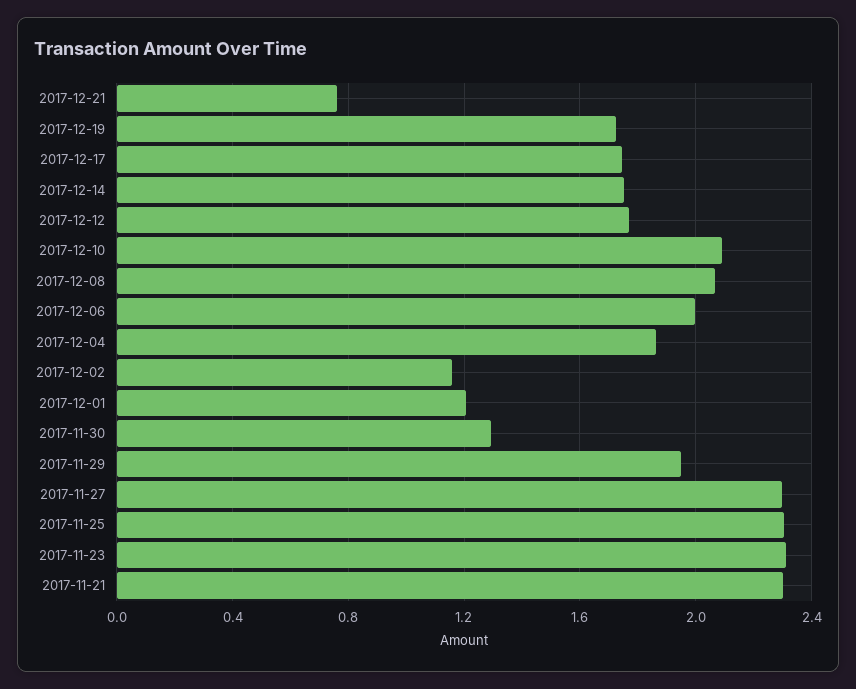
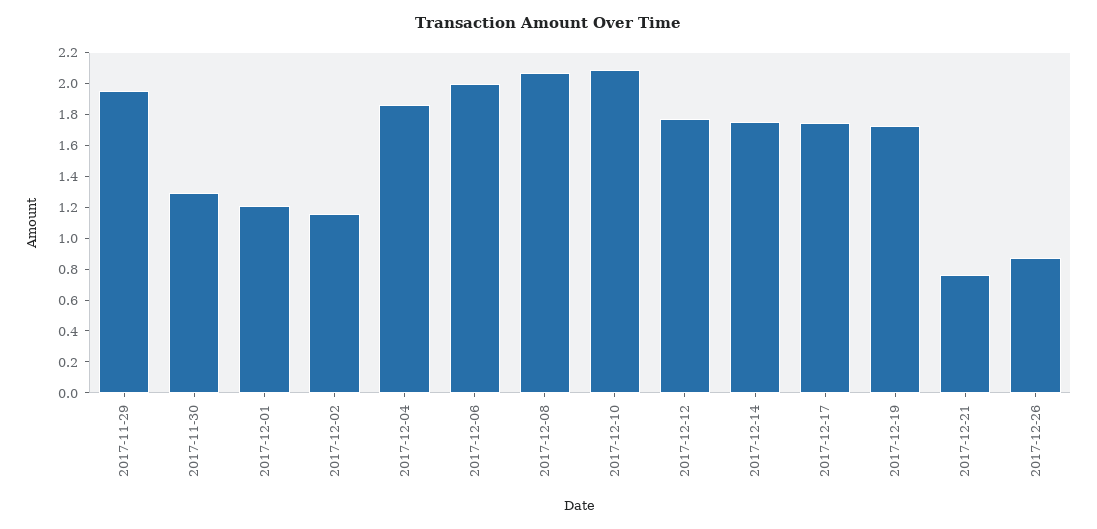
2017-11-27: 2.3 -> none
2017-11-25: 2.3 -> none
2017-11-23: 2.3 -> none
2017-11-21: 2.3 -> none
2017-12-26: none -> 0.9

